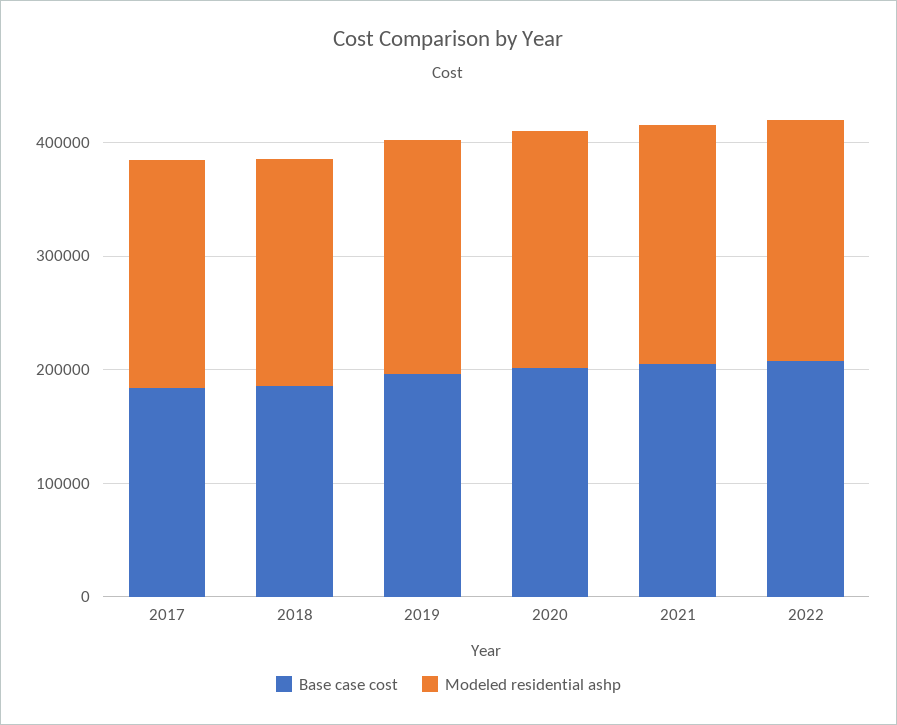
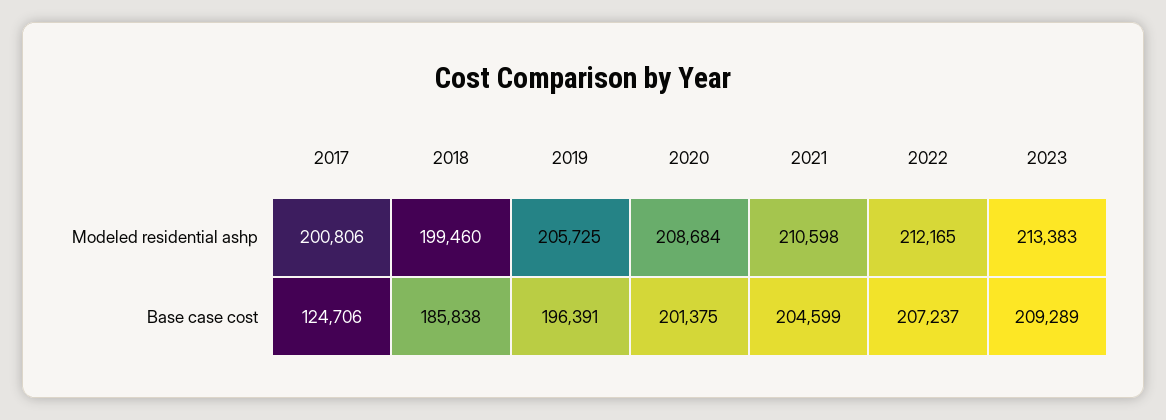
Base case cost, 2017: 180000 -> 124706
Modeled residential ashp, 2023: none -> 213383
Base case cost, 2023: none -> 209289

